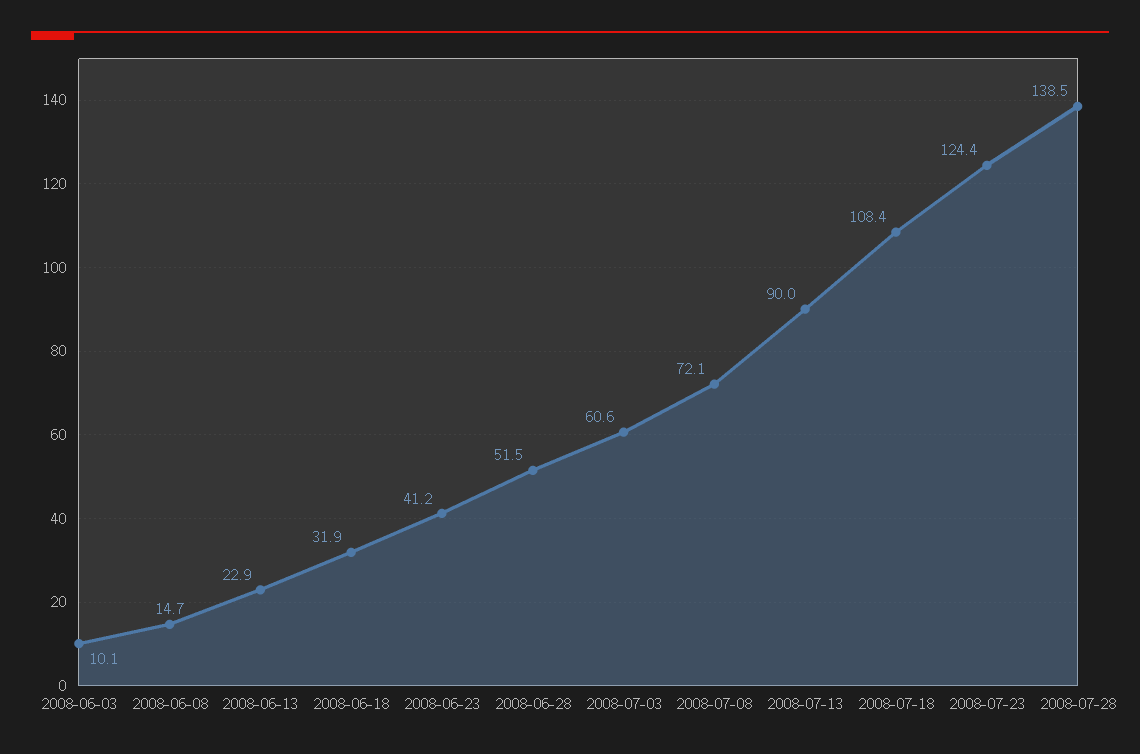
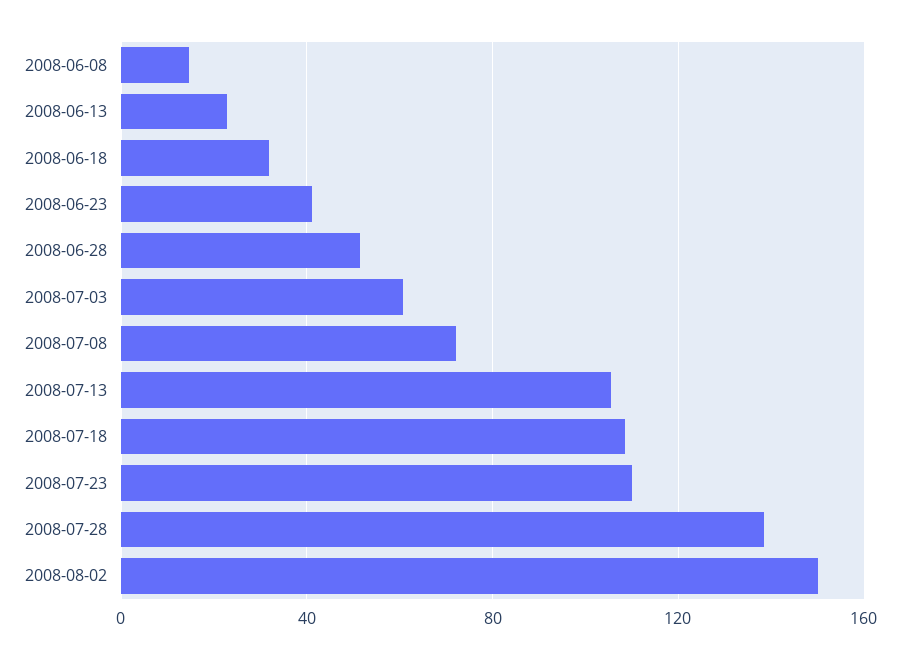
2008-06-03: 10.1 -> none
2008-07-13: 90 -> 105
2008-07-23: 124.4 -> 110
2008-08-02: none -> 150

